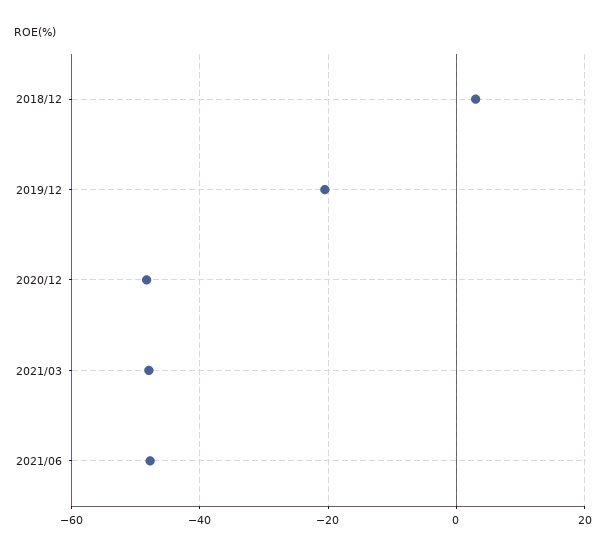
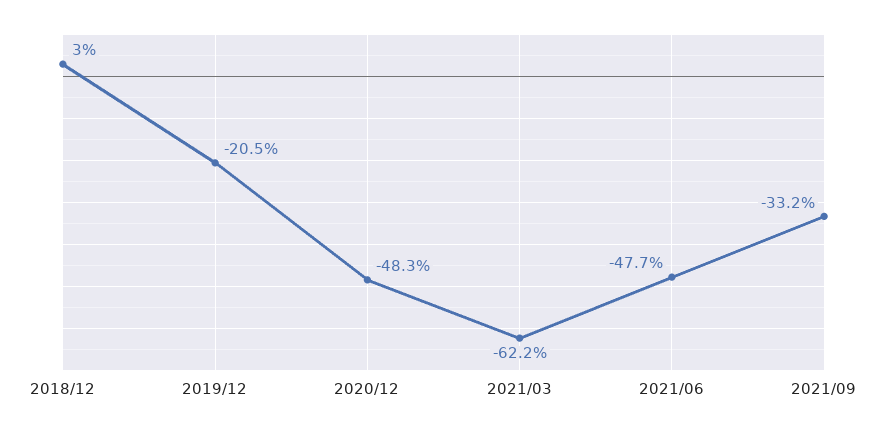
2021/03: -48 -> -62.2
2021/09: none -> -33.2

